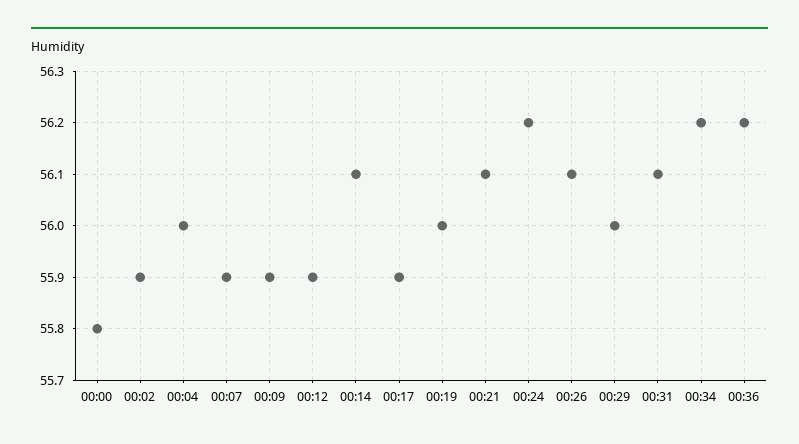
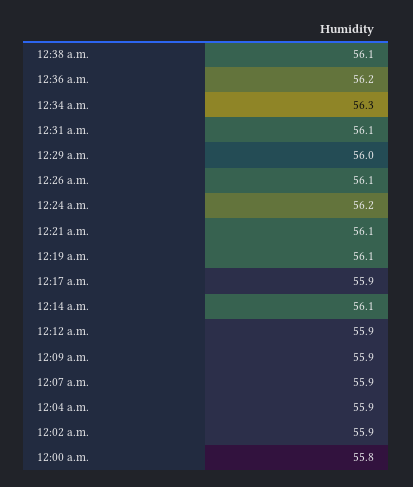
00:04: 56 -> 55.9
00:19: 56 -> 56.1
00:34: 56.2 -> 56.3
12:38 a.m.: none -> 56.1

